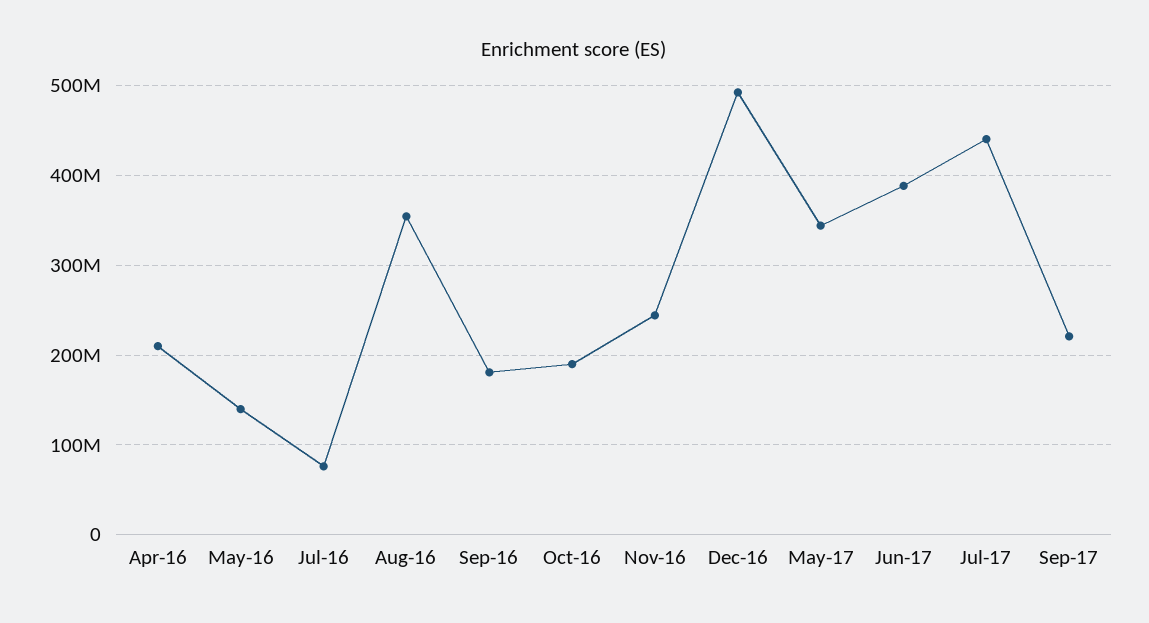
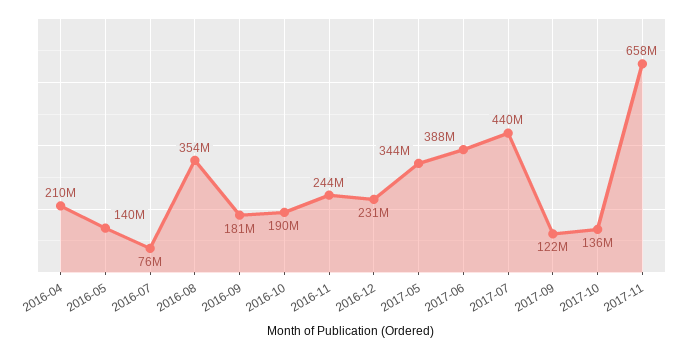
Dec-16: 490000000 -> 231000000
Sep-17: 220000000 -> 122000000
2017-10: none -> 136000000
2017-11: none -> 658000000

